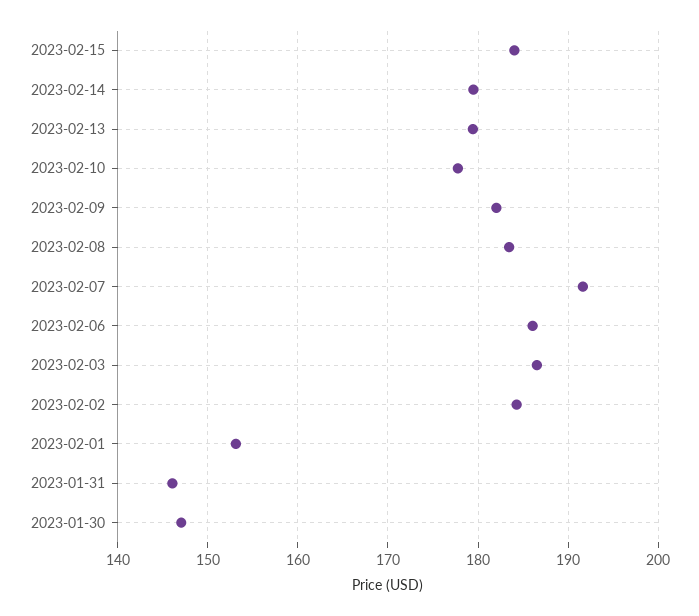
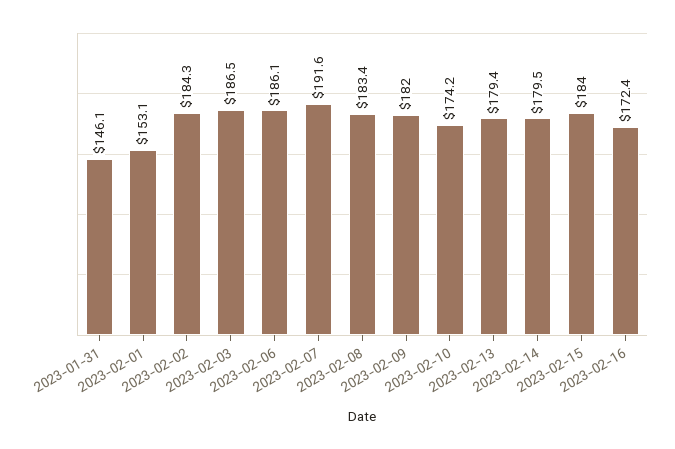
2023-02-10: 178 -> 174.2
2023-01-30: 147 -> none
2023-02-16: none -> 172.4

